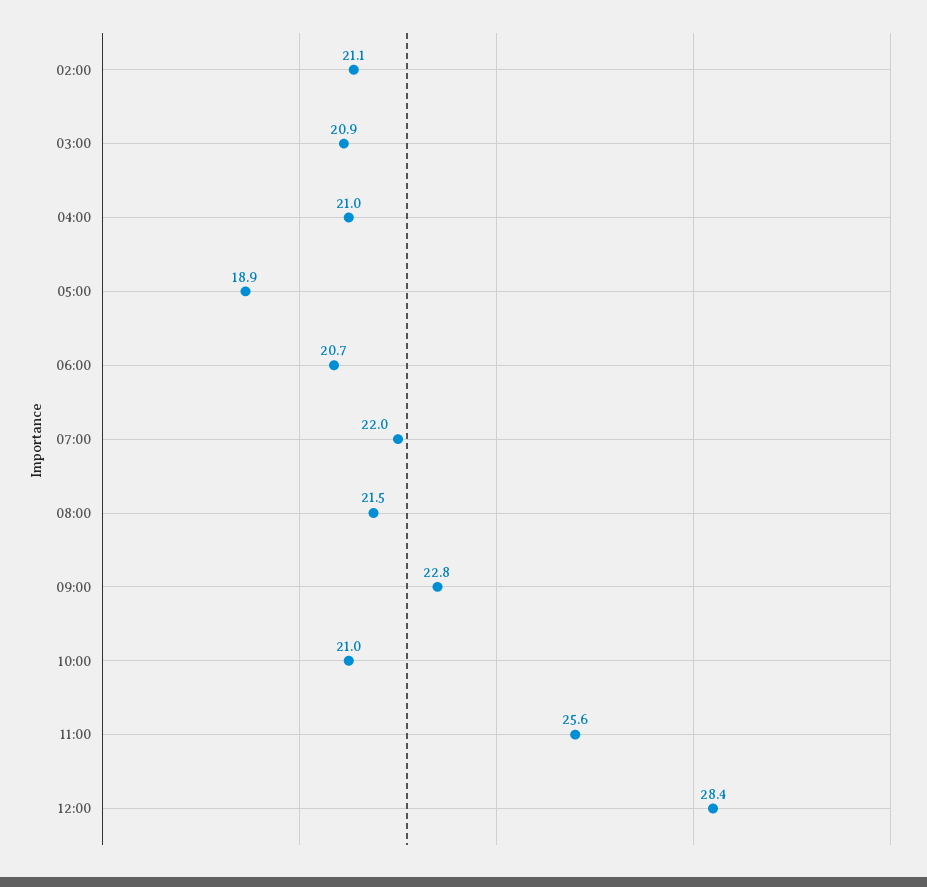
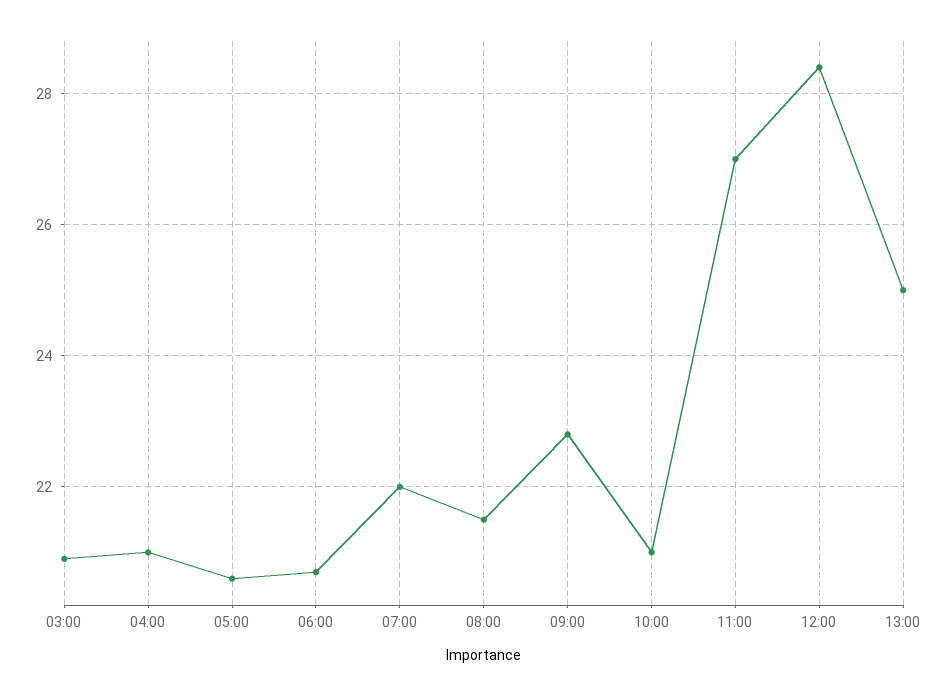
02:00: 21.1 -> none
05:00: 18.9 -> 20.5
11:00: 25.6 -> 27
13:00: none -> 25

